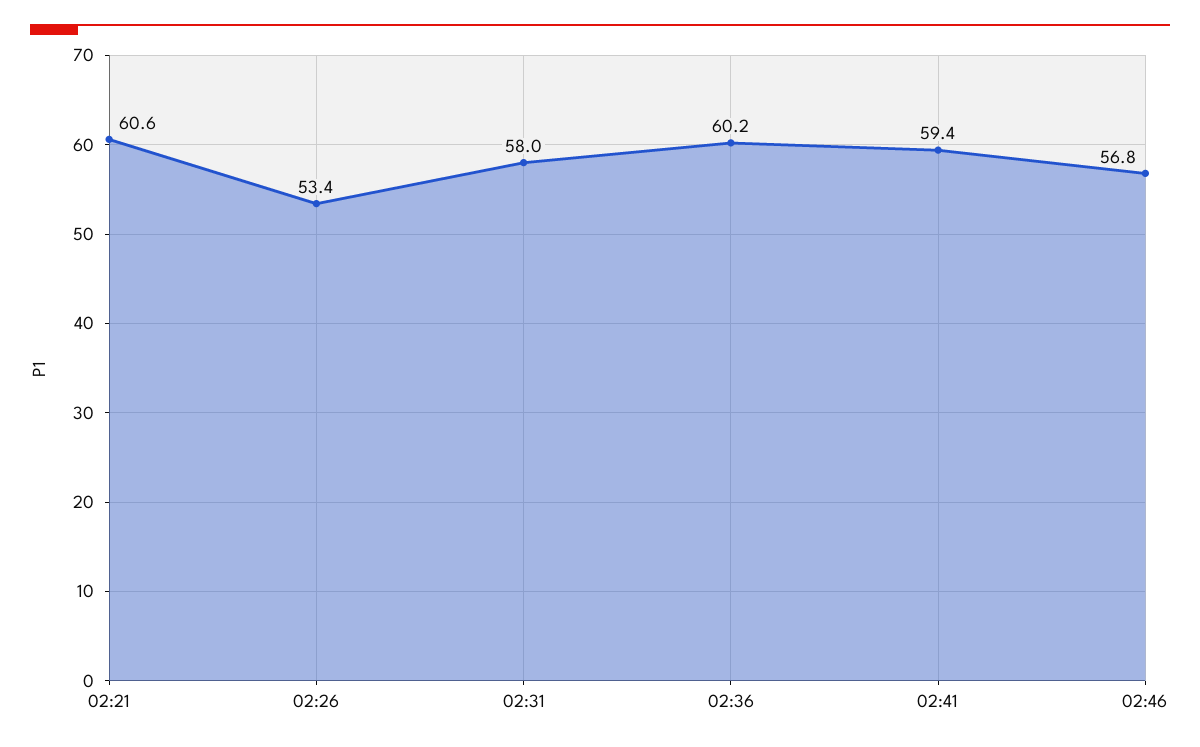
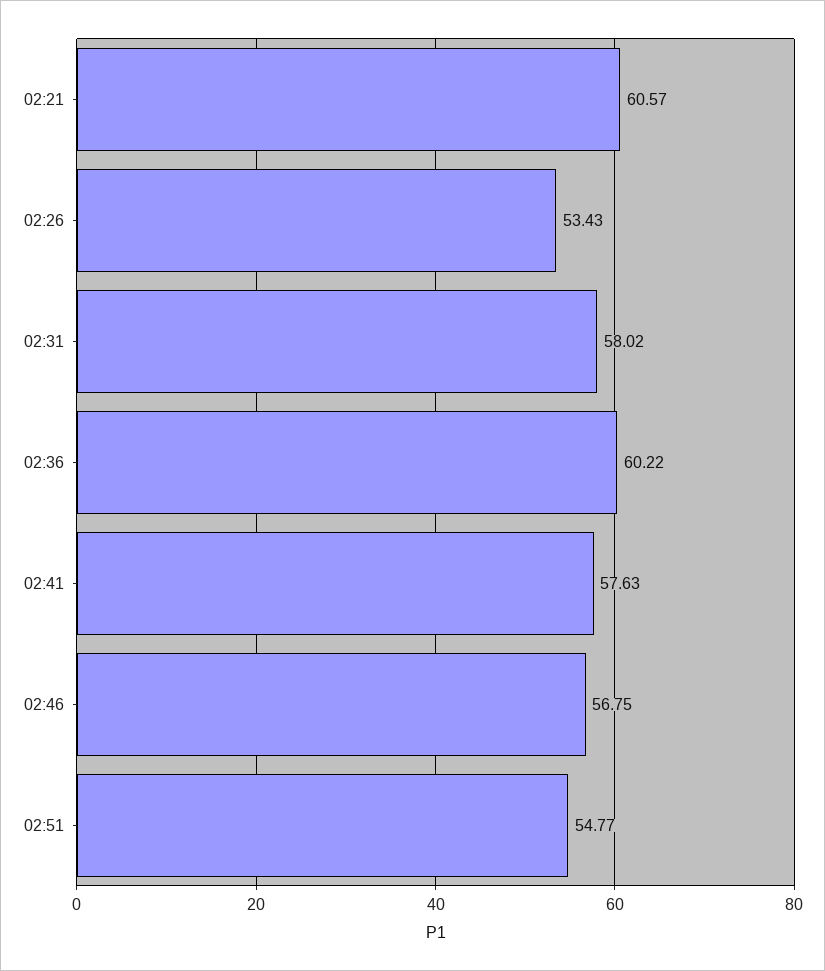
02:41: 59.4 -> 57.63
02:51: none -> 54.77

